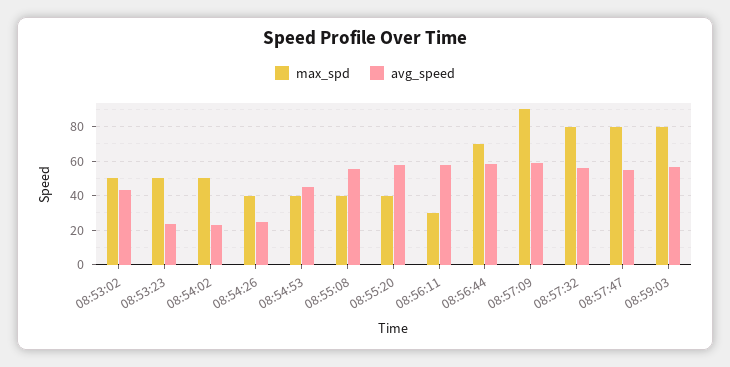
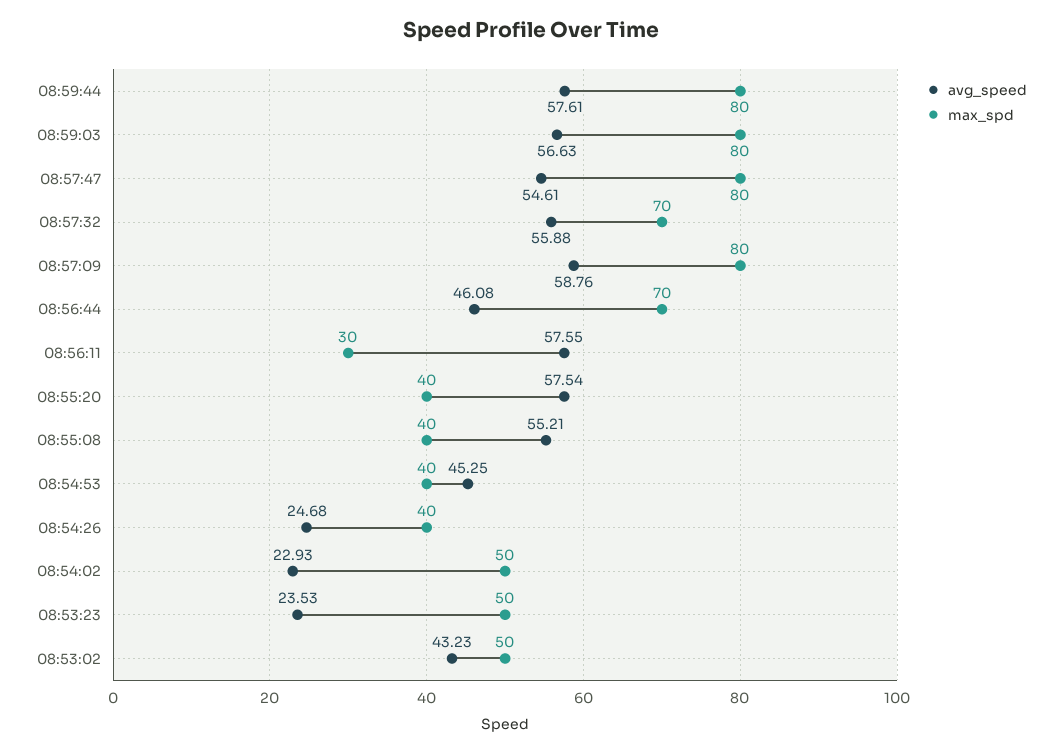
avg_speed, 08:56:44: 60 -> 46.08
max_spd, 08:57:09: 90 -> 80
max_spd, 08:57:32: 80 -> 70
avg_speed, 08:59:44: none -> 57.61
max_spd, 08:59:44: none -> 80

